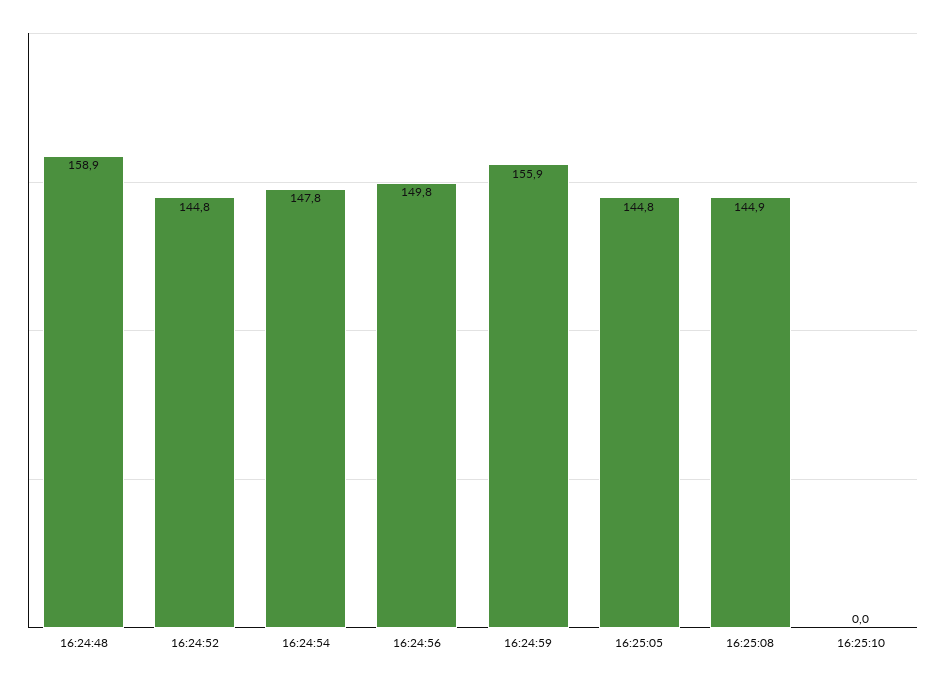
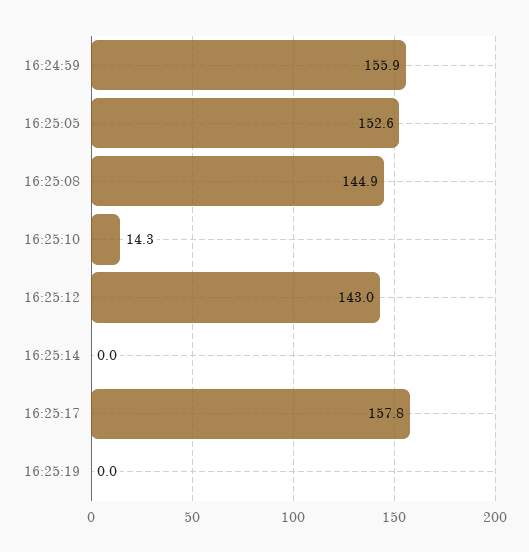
16:24:48: 158.9 -> none
16:24:52: 144.8 -> none
16:24:54: 147.8 -> none
16:24:56: 149.8 -> none
16:25:05: 144.8 -> 152.6
16:25:10: 0 -> 14.3
16:25:12: none -> 143
16:25:14: none -> 0
16:25:17: none -> 157.8
16:25:19: none -> 0

